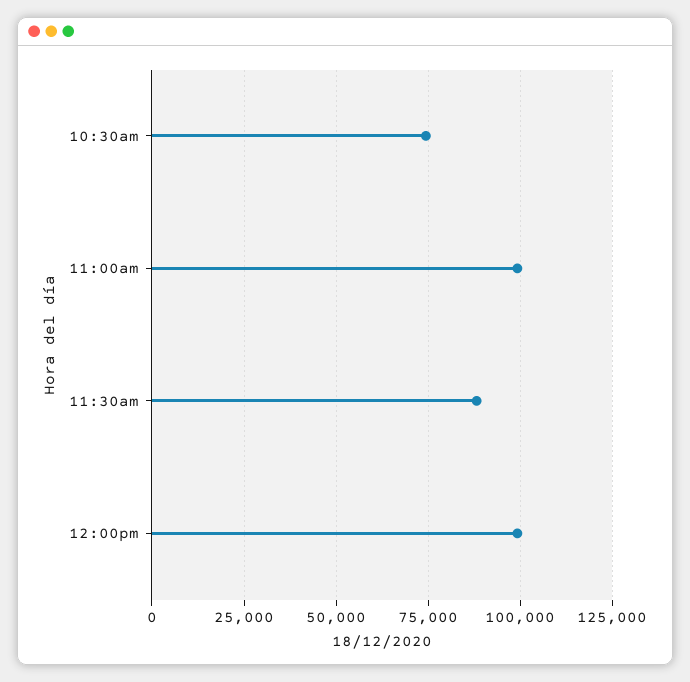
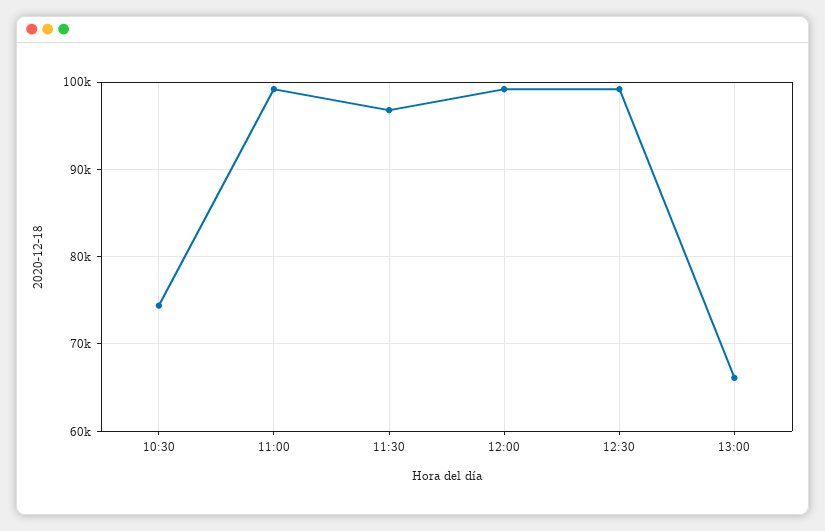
11:30am: 87500 -> 97000
12:30: none -> 99000
13:00: none -> 66000

